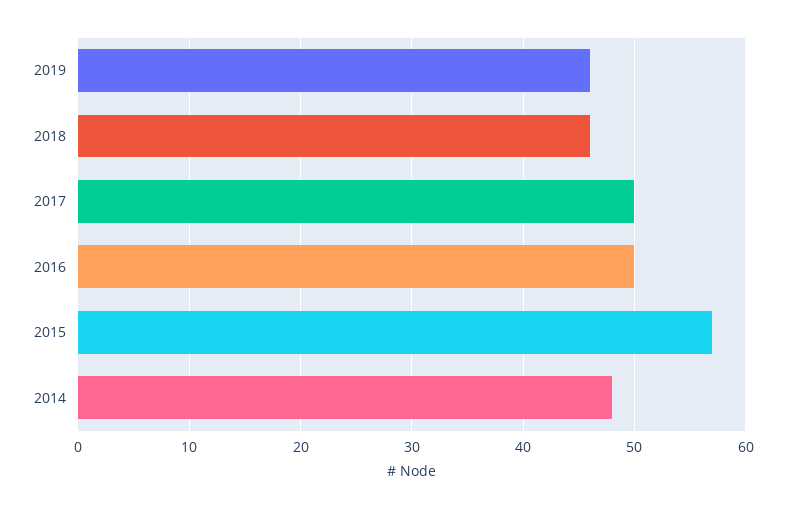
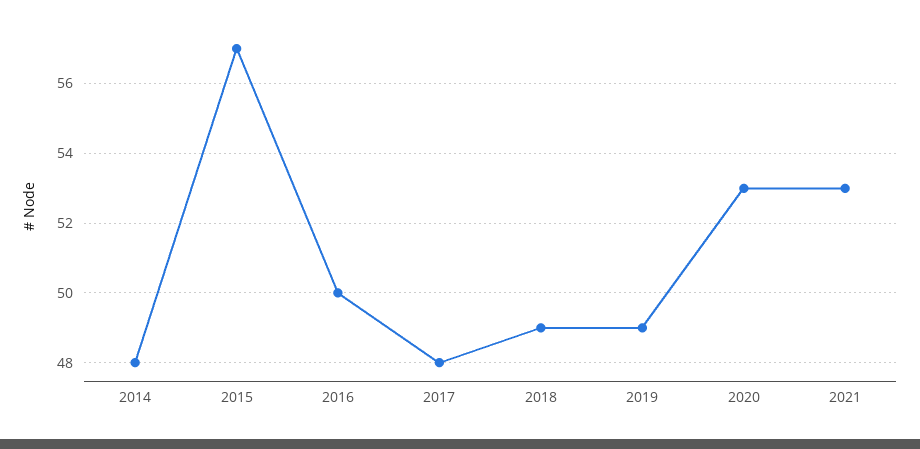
2019: 46 -> 49
2018: 46 -> 49
2017: 50 -> 48
2020: none -> 53
2021: none -> 53

